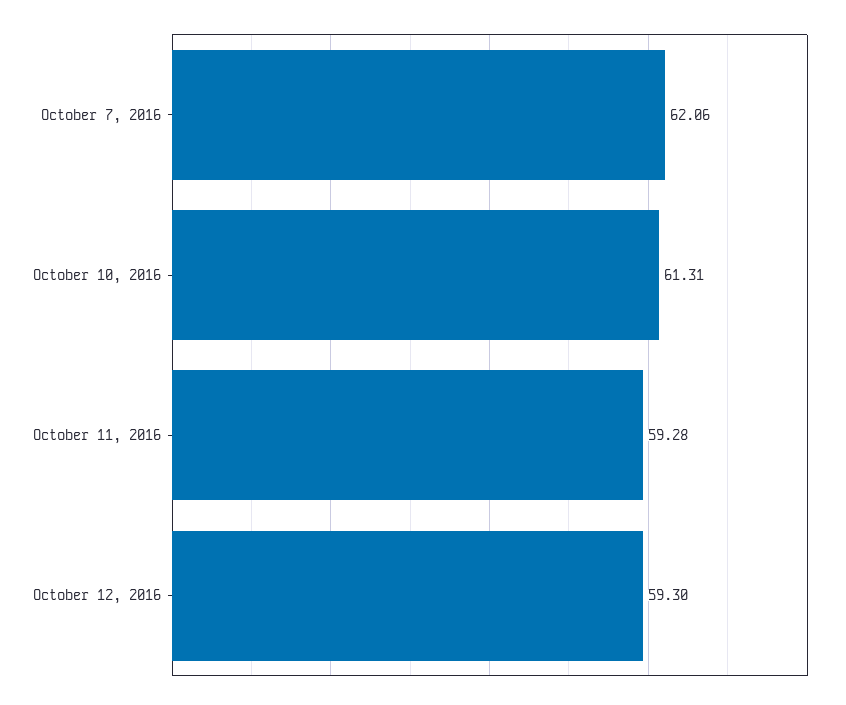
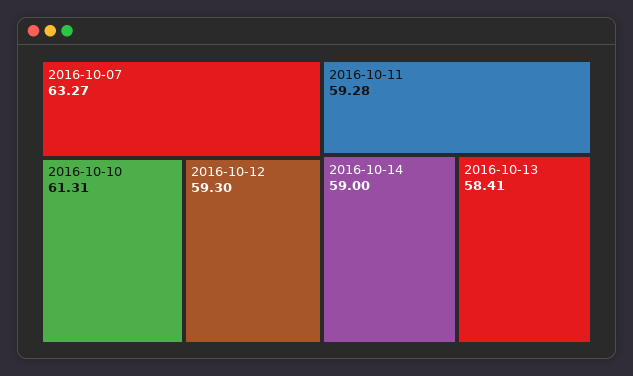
October 7, 2016: 62.06 -> 63.27
2016-10-14: none -> 59
2016-10-13: none -> 58.41

